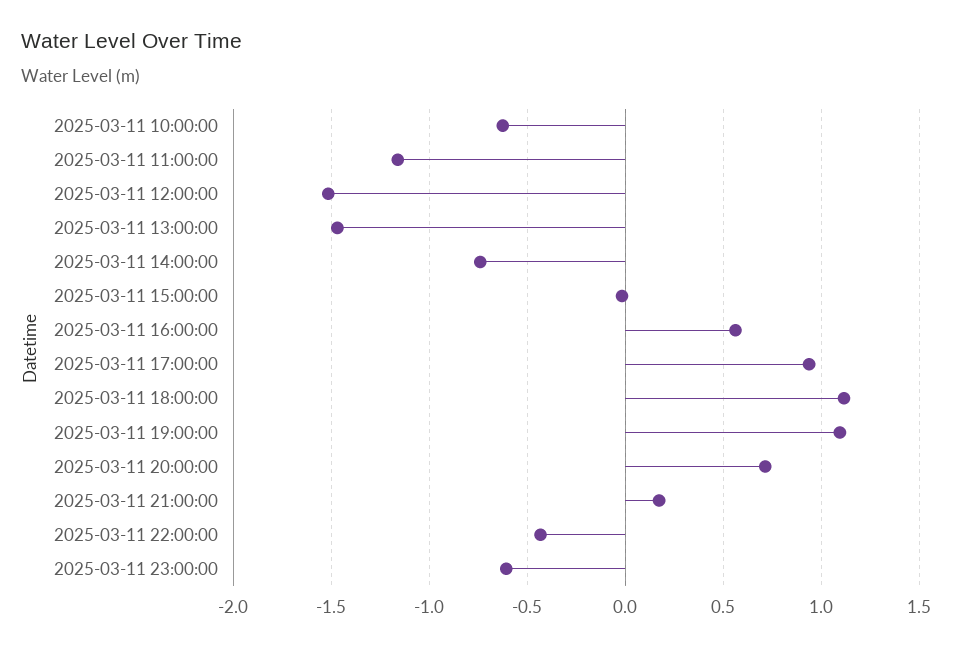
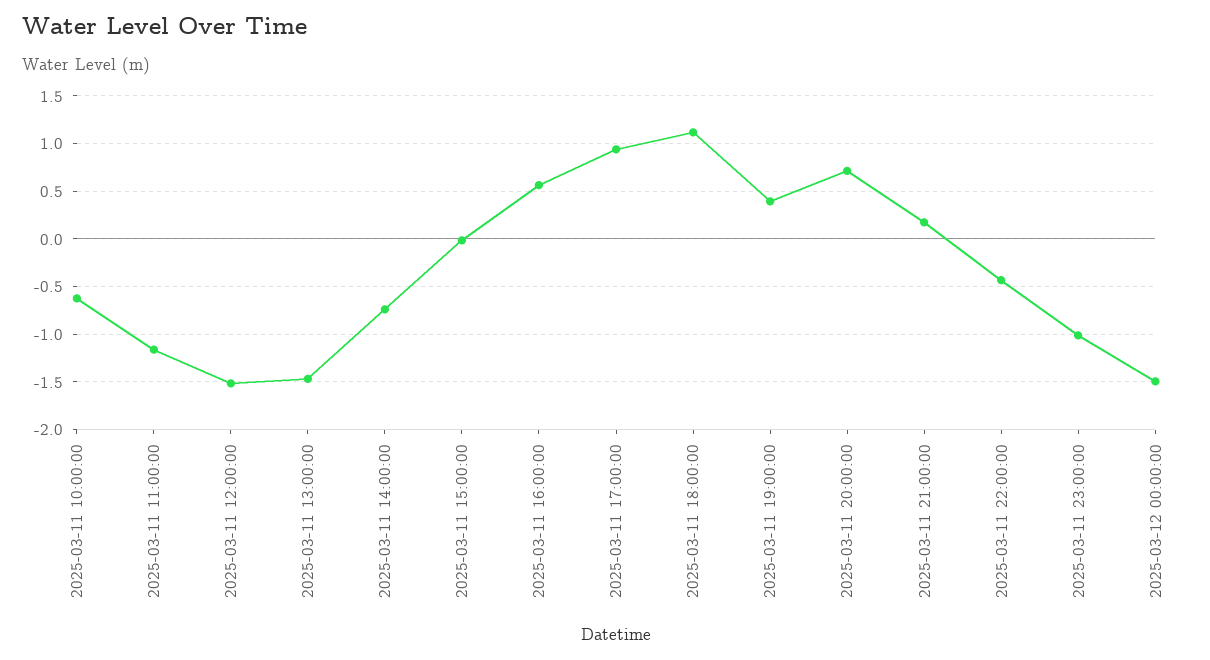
2025-03-11 19:00:00: 1.1 -> 0.4
2025-03-11 23:00:00: -0.6 -> -1
2025-03-12 00:00:00: none -> -1.5

